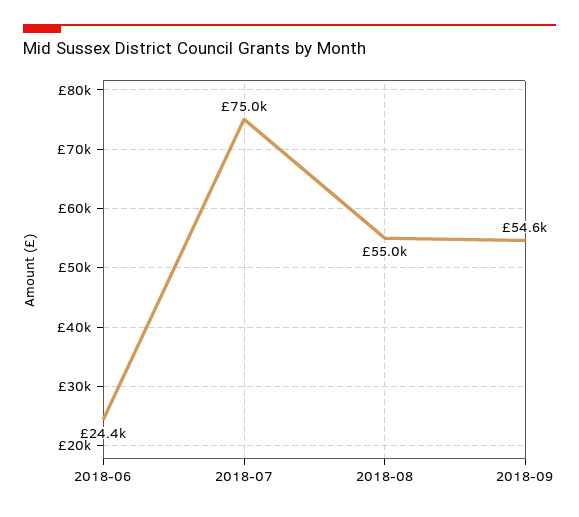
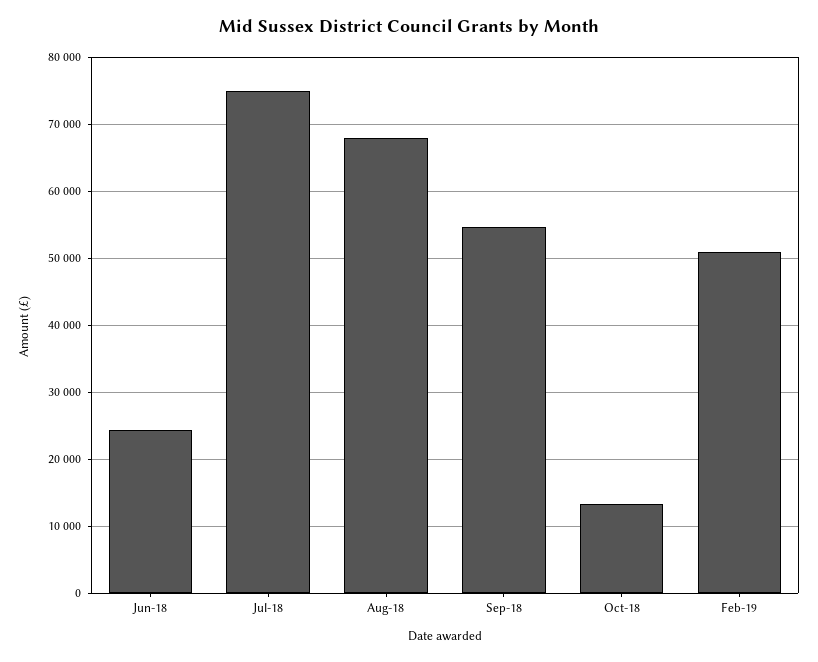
2018-08: 55000 -> 68000
Oct-18: none -> 13000
Feb-19: none -> 51000

